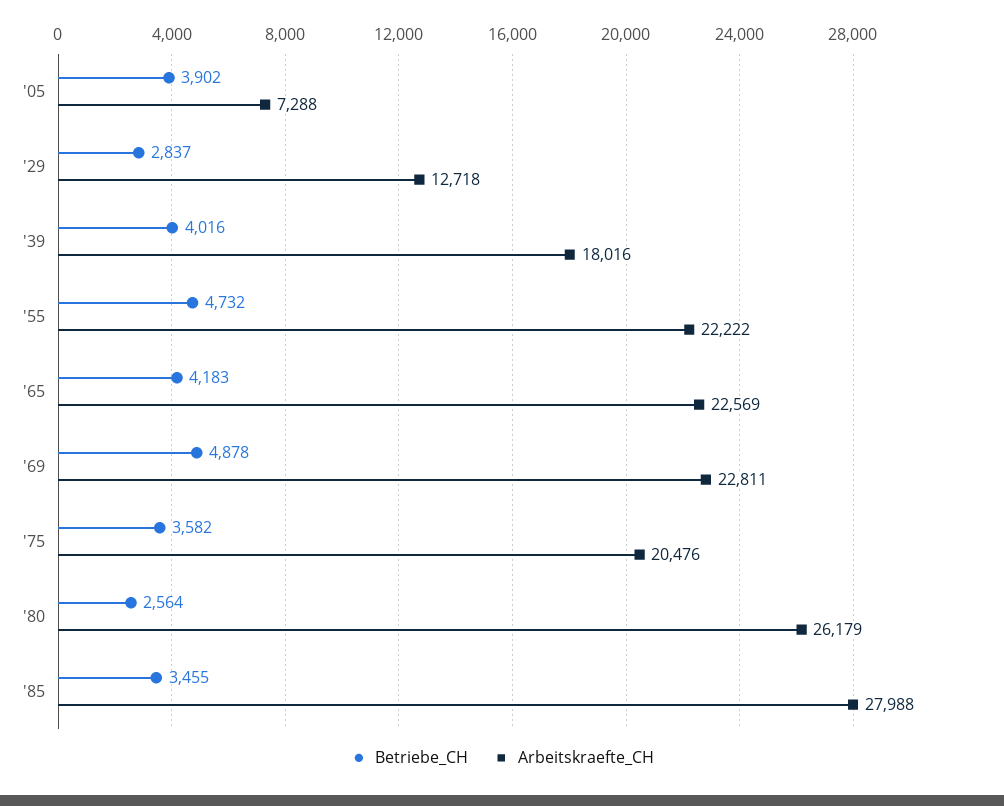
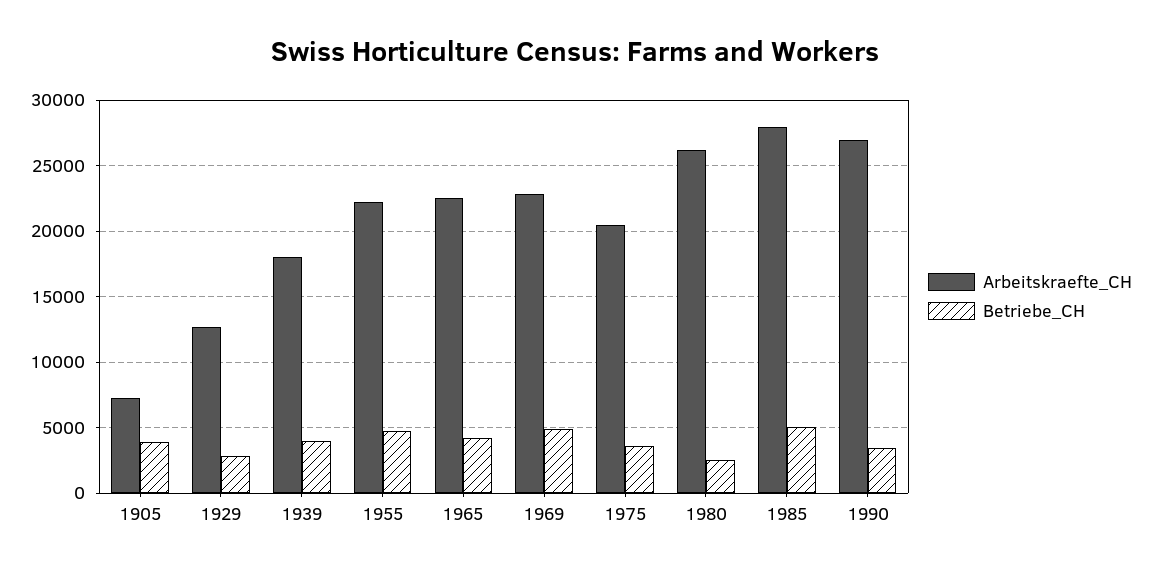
Betriebe_CH, '85: 3455 -> 5000
Arbeitskraefte_CH, 1990: none -> 27000
Betriebe_CH, 1990: none -> 3500

